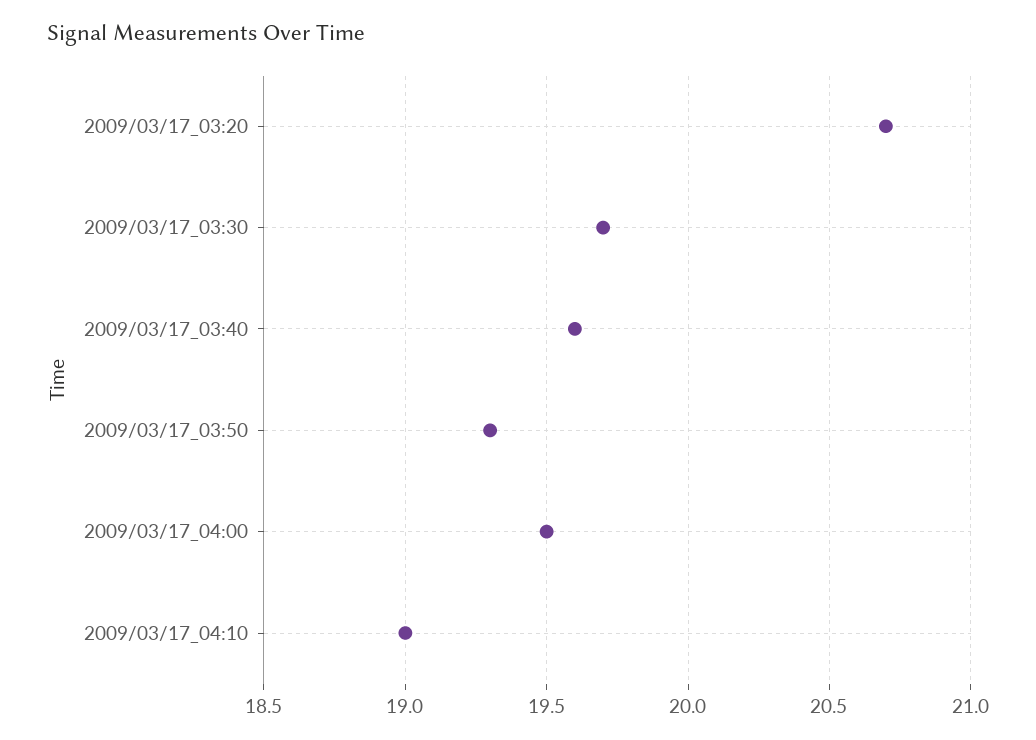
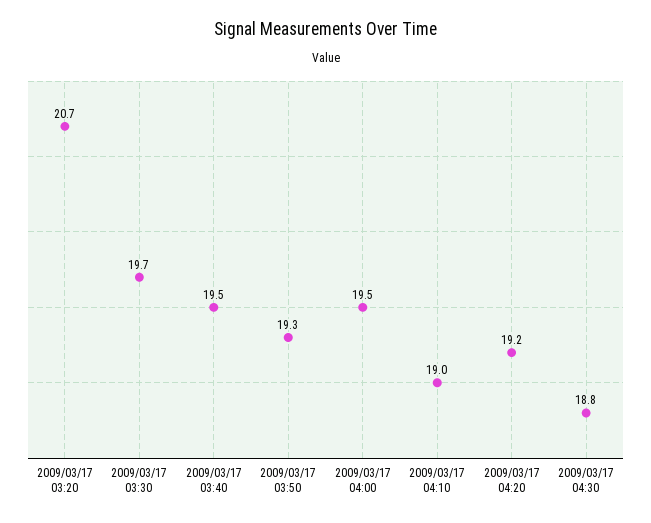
2009/03/17_03:40: 19.6 -> 19.5
2009/03/17 04:20: none -> 19.2
2009/03/17 04:30: none -> 18.8

